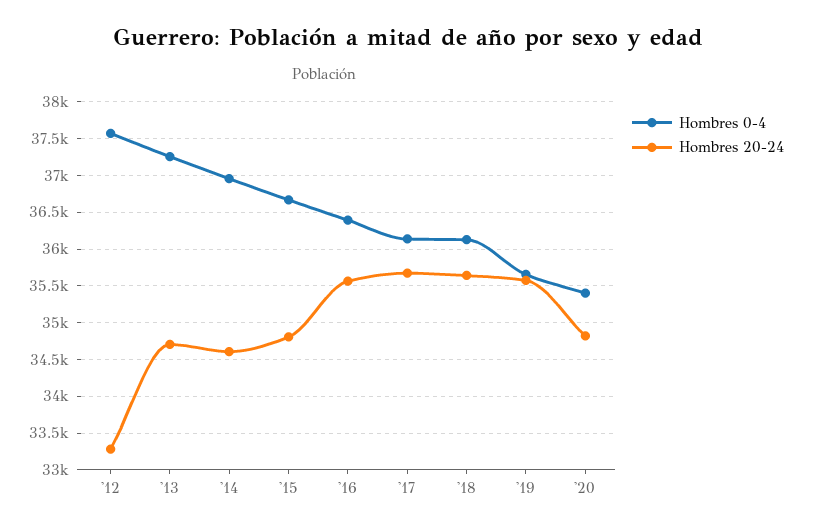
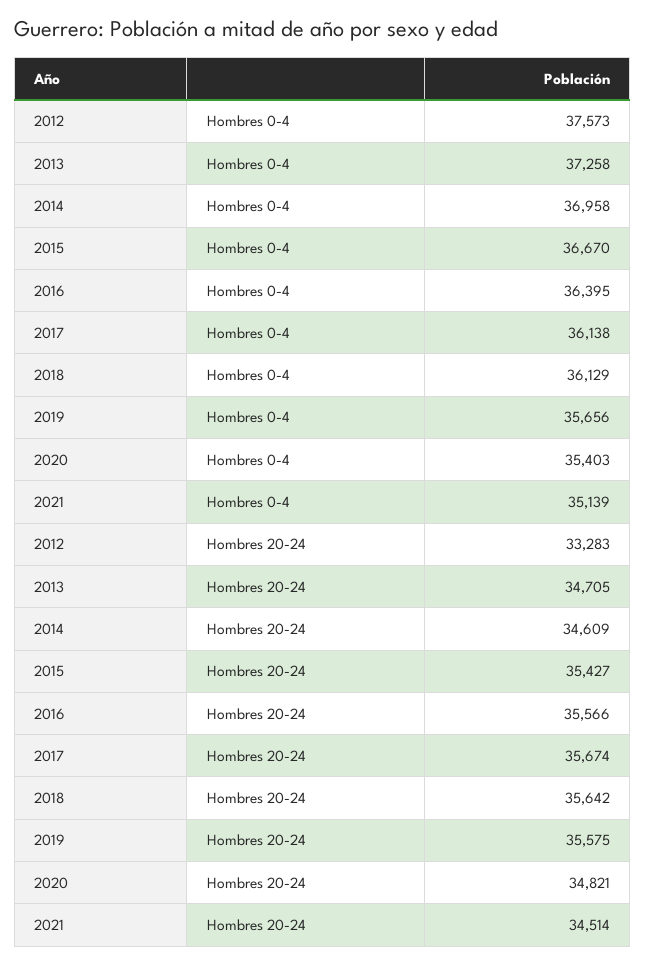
Hombres 20-24, '15: 34800 -> 35427
Hombres 0-4, 2021: none -> 35139
Hombres 20-24, 2021: none -> 34514

